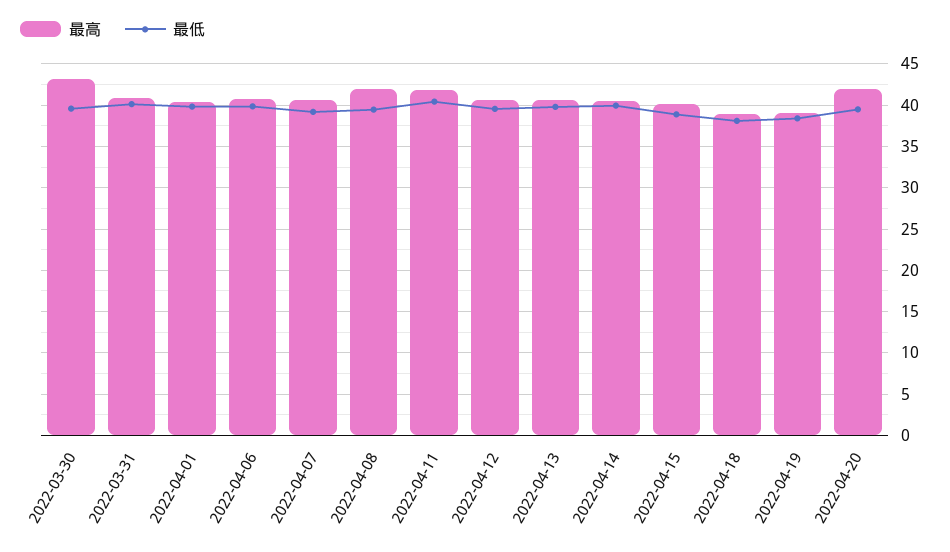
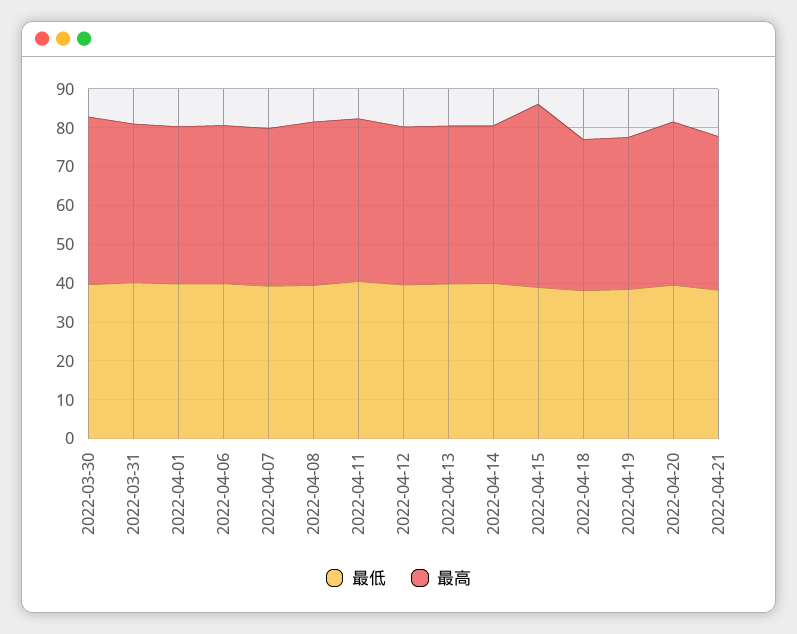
最高, 2022-04-15: 40 -> 47.5
最低, 2022-04-21: none -> 37.5
最高, 2022-04-21: none -> 40

